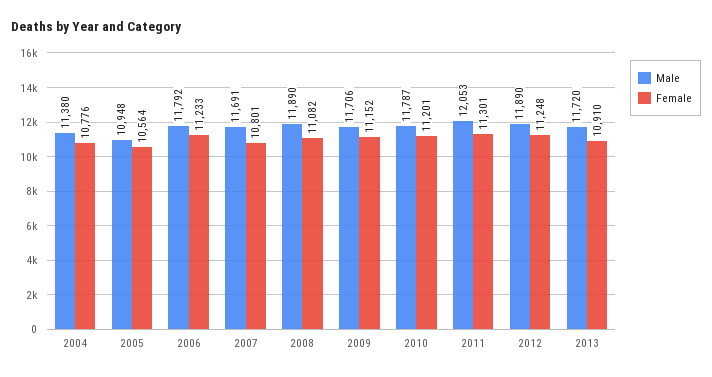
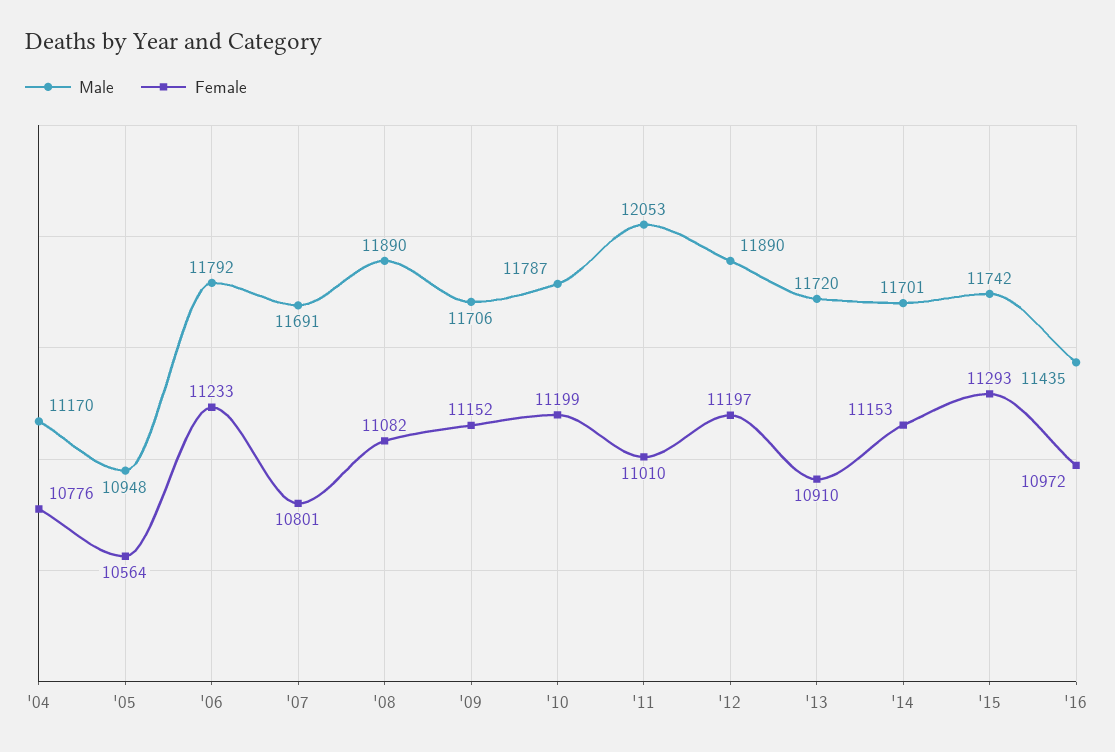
Male, 2004: 11380 -> 11170
Female, 2010: 11201 -> 11199
Female, 2011: 11301 -> 11010
Female, 2012: 11248 -> 11197
Male, '14: none -> 11701
Female, '14: none -> 11153
Male, '15: none -> 11742
Female, '15: none -> 11293
Male, '16: none -> 11435
Female, '16: none -> 10972

